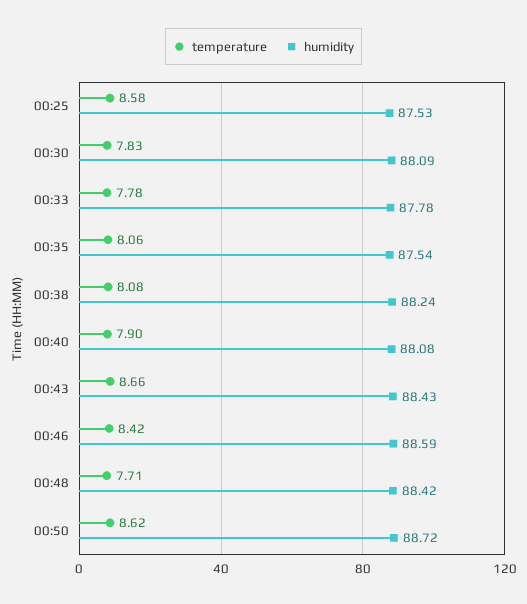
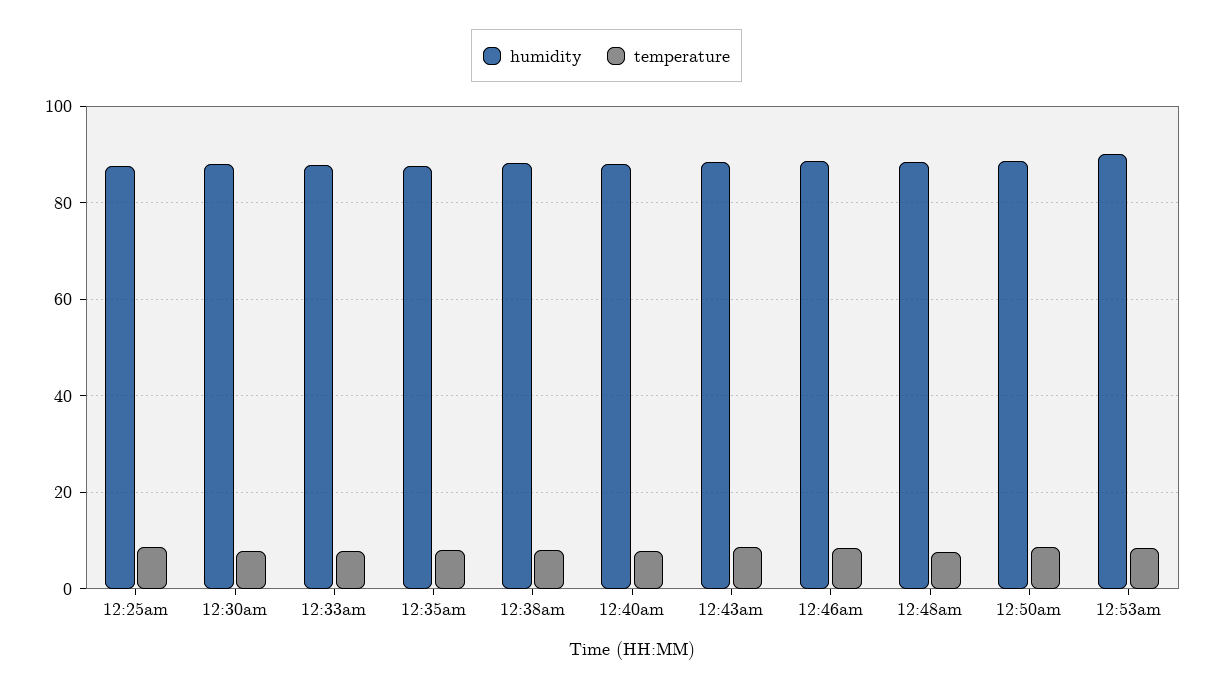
humidity, 12:53am: none -> 90
temperature, 12:53am: none -> 8

